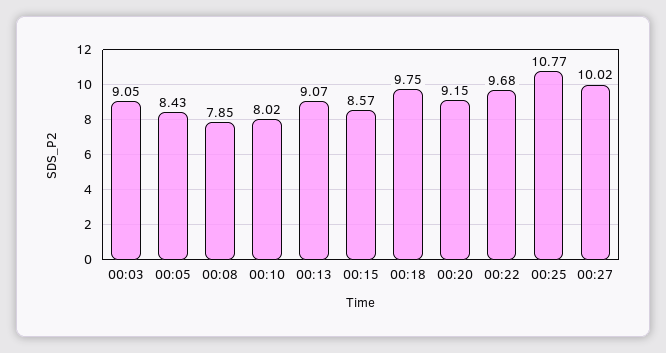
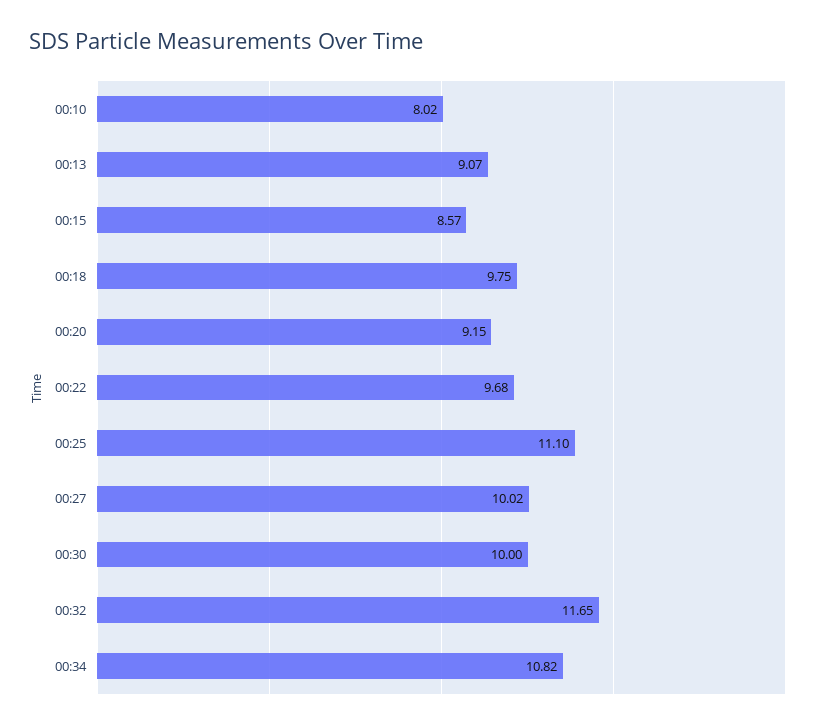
00:03: 9.05 -> none
00:05: 8.43 -> none
00:08: 7.85 -> none
00:25: 10.77 -> 11.1
00:30: none -> 10
00:32: none -> 11.65
00:34: none -> 10.82

